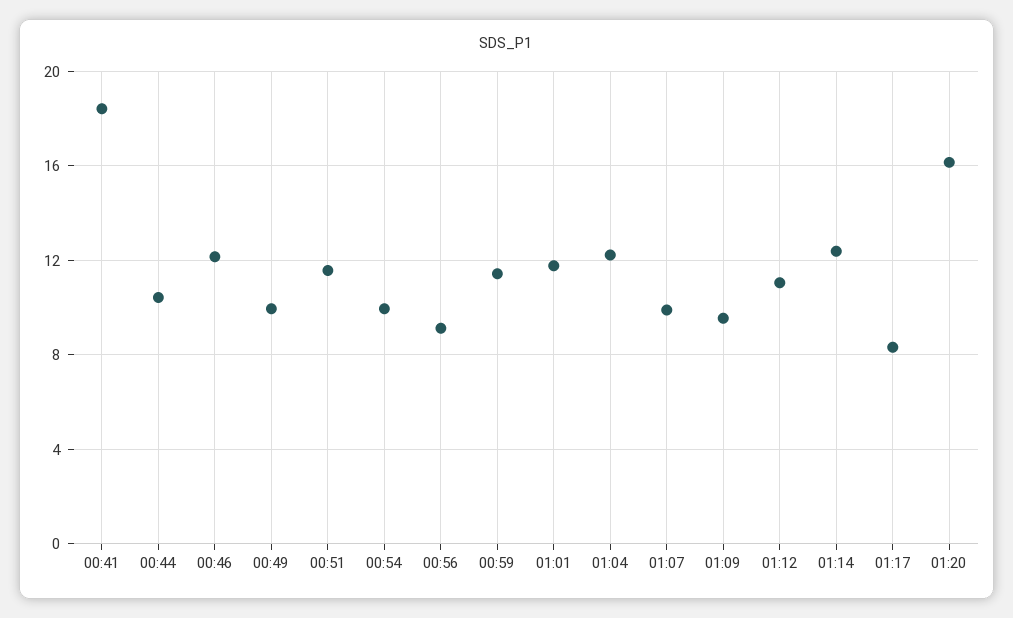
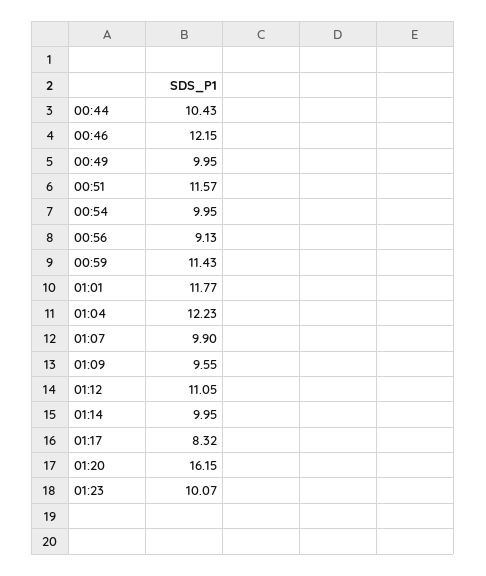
00:41: 18.5 -> none
01:14: 12.5 -> 9.95
01:23: none -> 10.07

